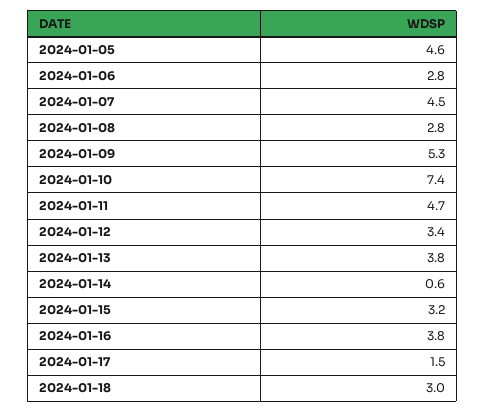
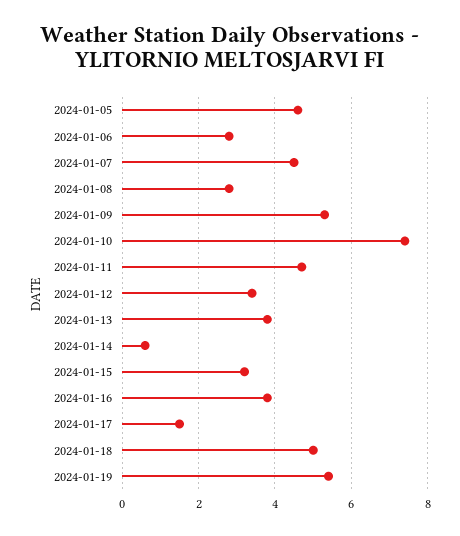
2024-01-18: 3 -> 5
2024-01-19: none -> 5.5

